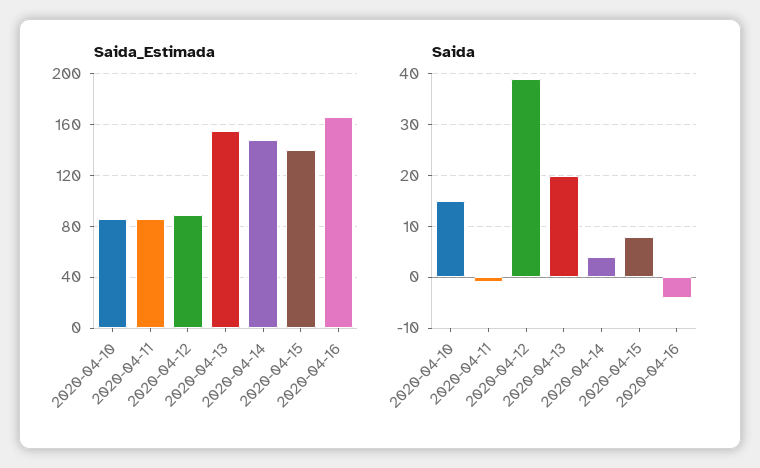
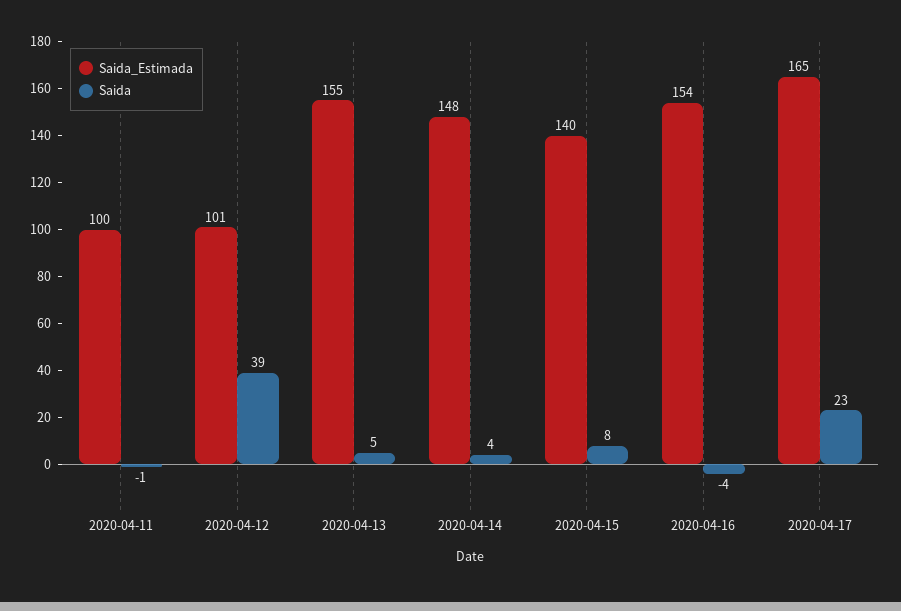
Saida_Estimada, 2020-04-10: 85 -> none
Saida_Estimada, 2020-04-11: 85 -> 100
Saida_Estimada, 2020-04-12: 90 -> 101
Saida_Estimada, 2020-04-16: 165 -> 154
Saida, 2020-04-10: 15 -> none
Saida, 2020-04-13: 20 -> 5
Saida_Estimada, 2020-04-17: none -> 165
Saida, 2020-04-17: none -> 23

